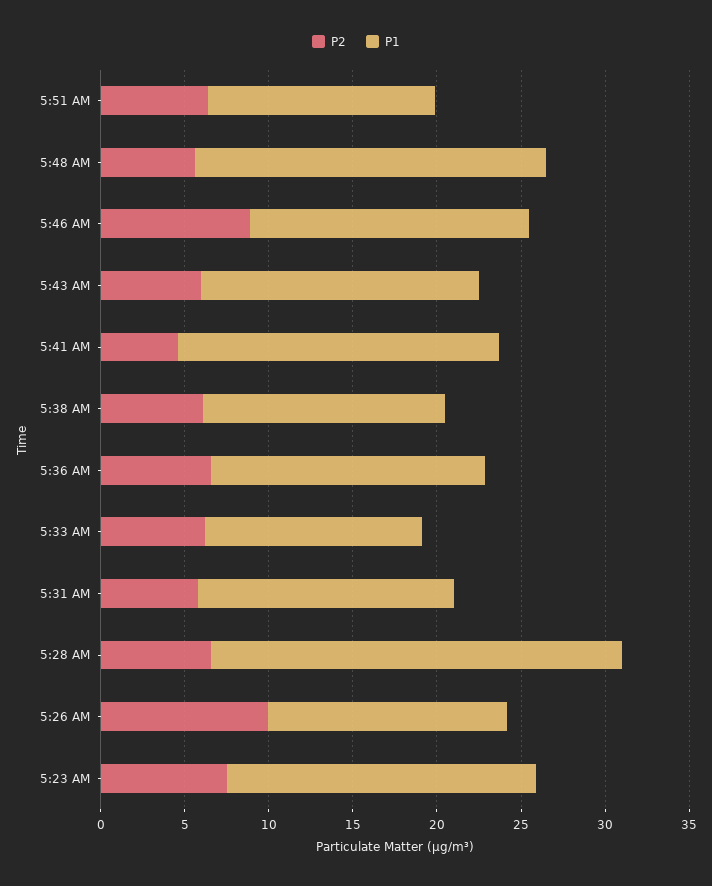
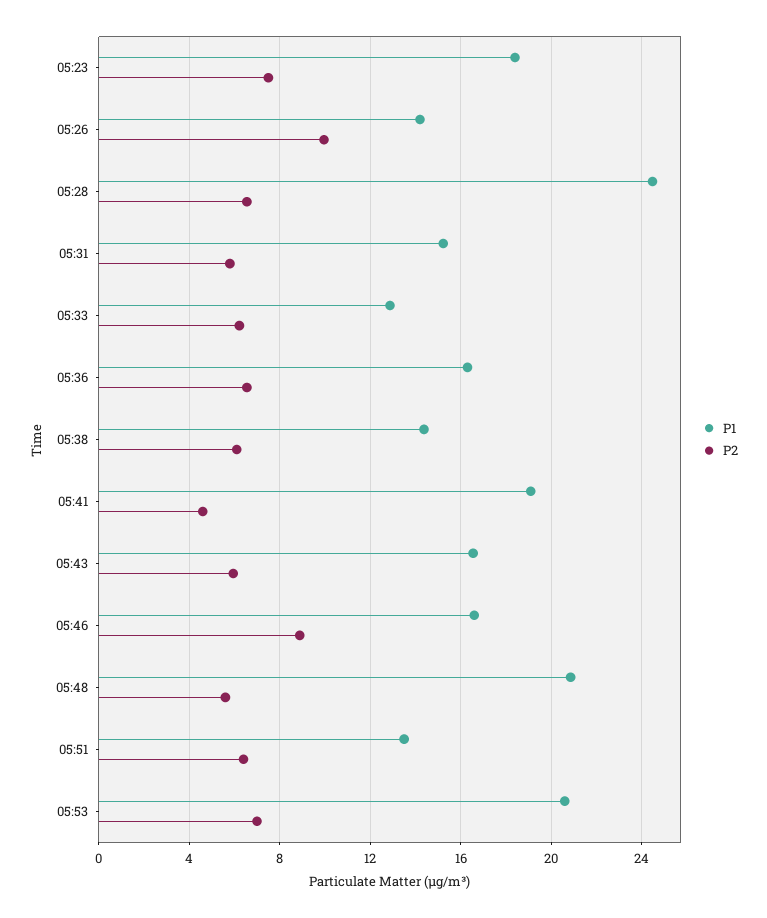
P1, 05:53: none -> 20.5
P2, 05:53: none -> 7

